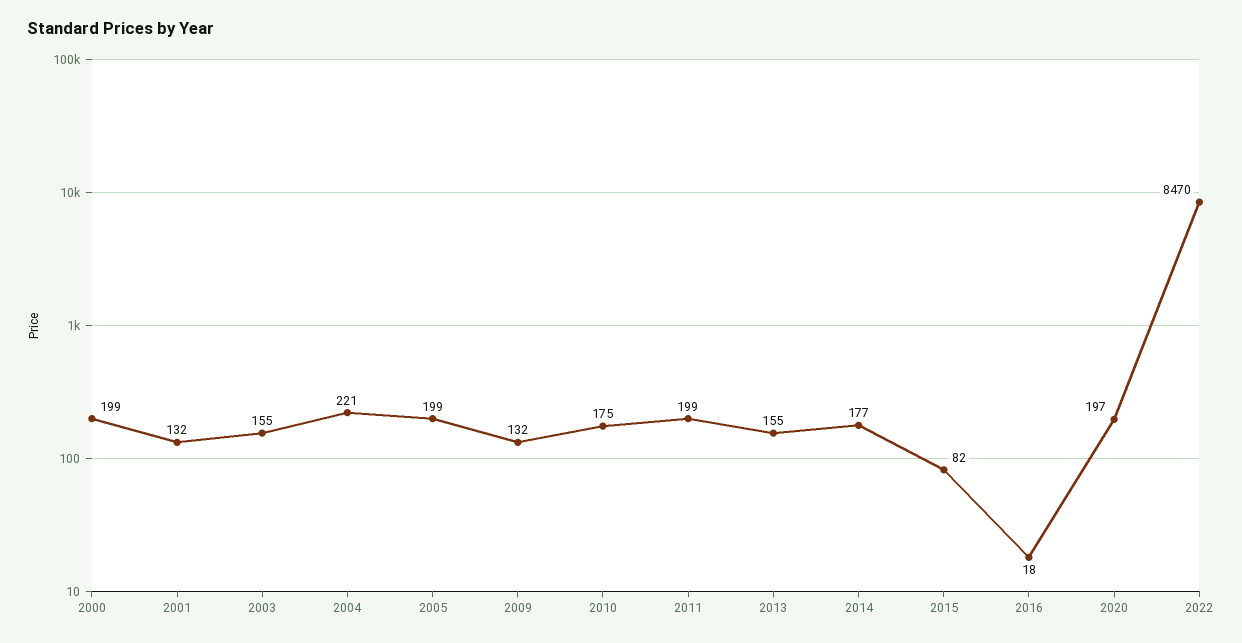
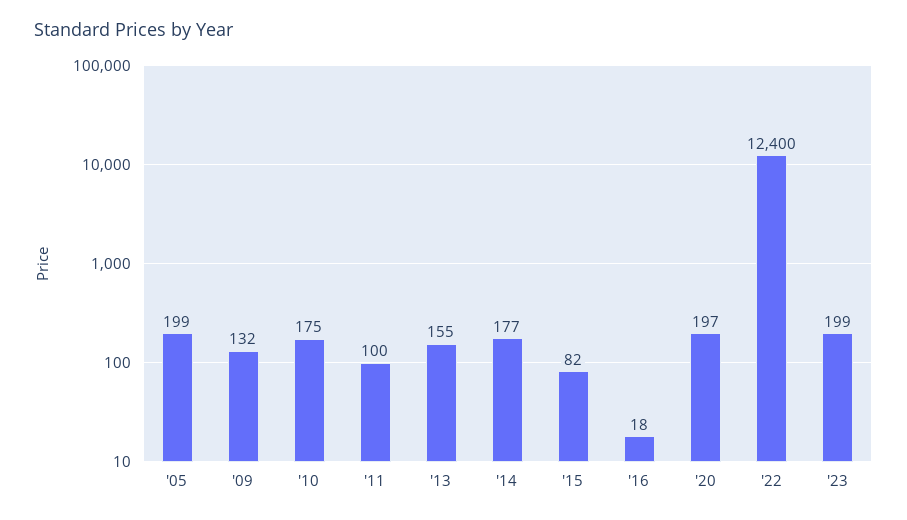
2000: 199 -> none
2001: 132 -> none
2003: 155 -> none
2004: 221 -> none
2011: 199 -> 100
2022: 8470 -> 12400
'23: none -> 199

